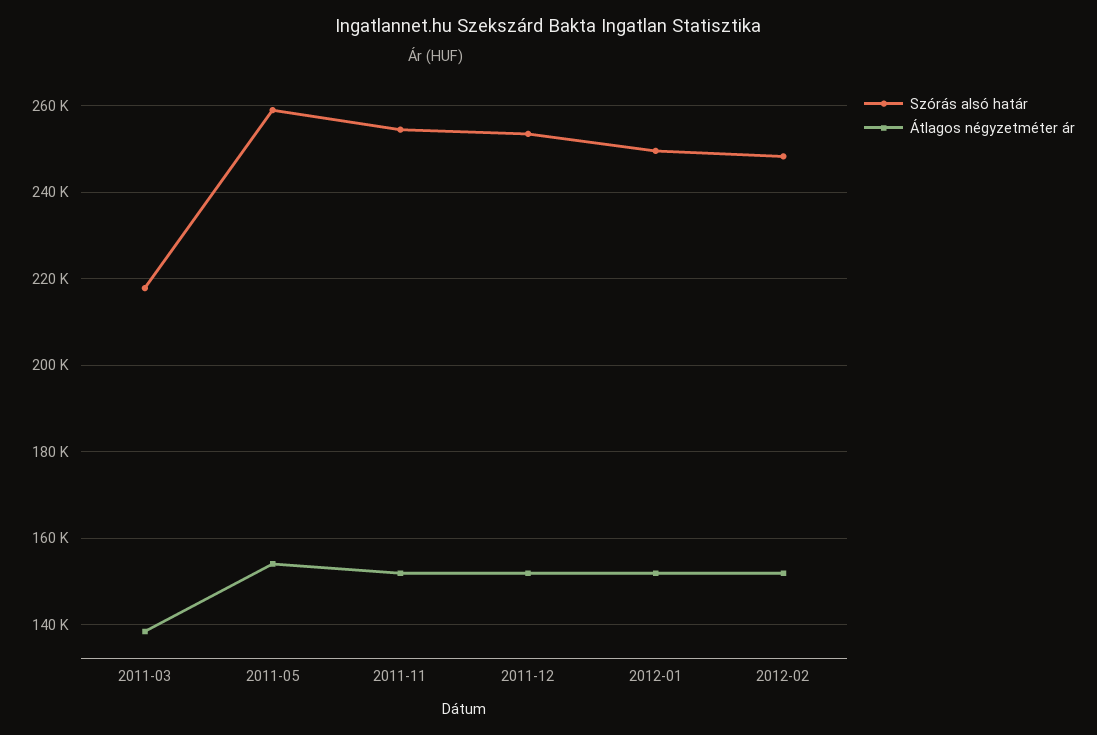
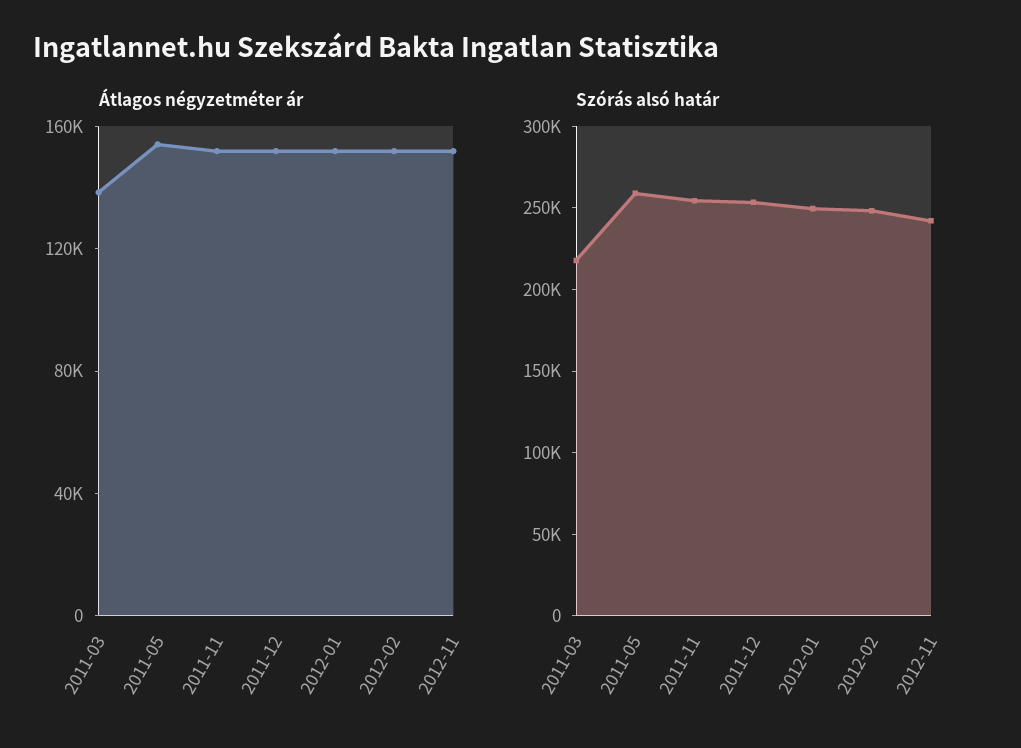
Átlagos négyzetméter ár, 2012-11: none -> 150000
Szórás alsó határ, 2012-11: none -> 240000

